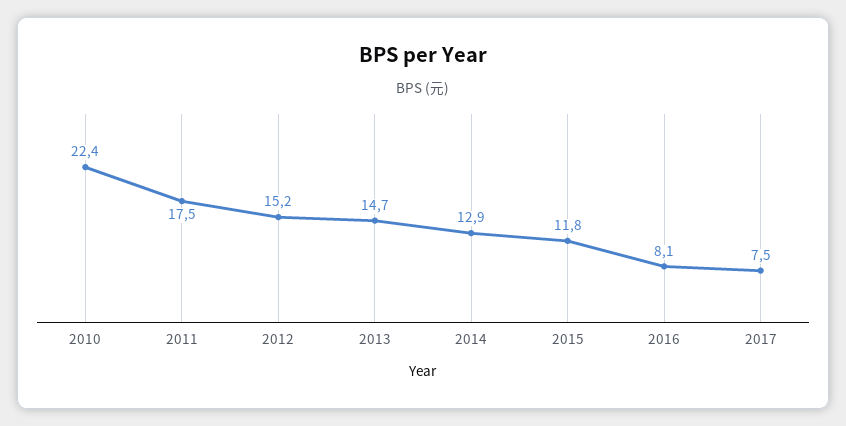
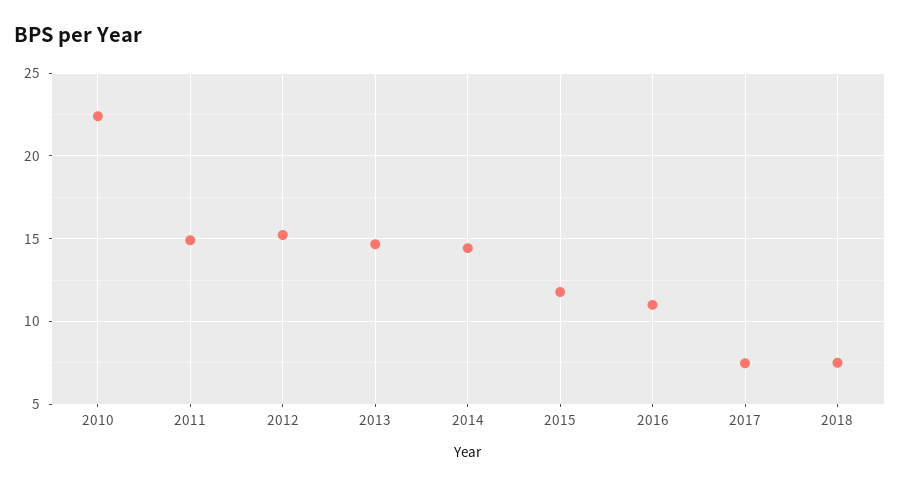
2011: 17.5 -> 15
2014: 12.9 -> 14.5
2016: 8.1 -> 11
2018: none -> 7.5

